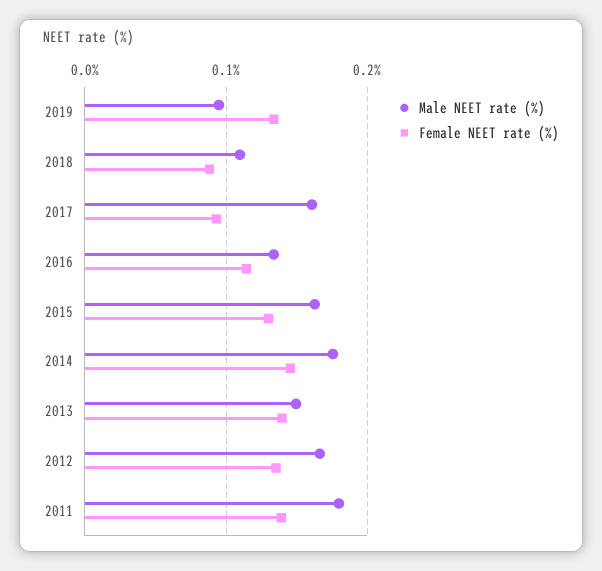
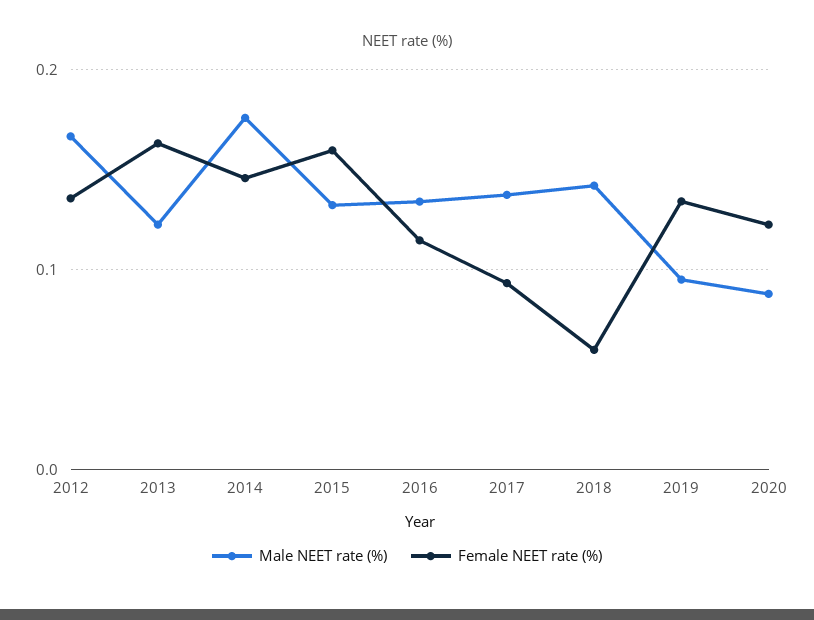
Male NEET rate (%), 2018: 0.11 -> 0.14
Female NEET rate (%), 2018: 0.09 -> 0.06
Male NEET rate (%), 2017: 0.16 -> 0.14
Male NEET rate (%), 2015: 0.16 -> 0.13
Female NEET rate (%), 2015: 0.13 -> 0.16
Male NEET rate (%), 2013: 0.15 -> 0.12
Female NEET rate (%), 2013: 0.14 -> 0.16
Male NEET rate (%), 2011: 0.18 -> none
Female NEET rate (%), 2011: 0.14 -> none
Male NEET rate (%), 2020: none -> 0.09
Female NEET rate (%), 2020: none -> 0.12

